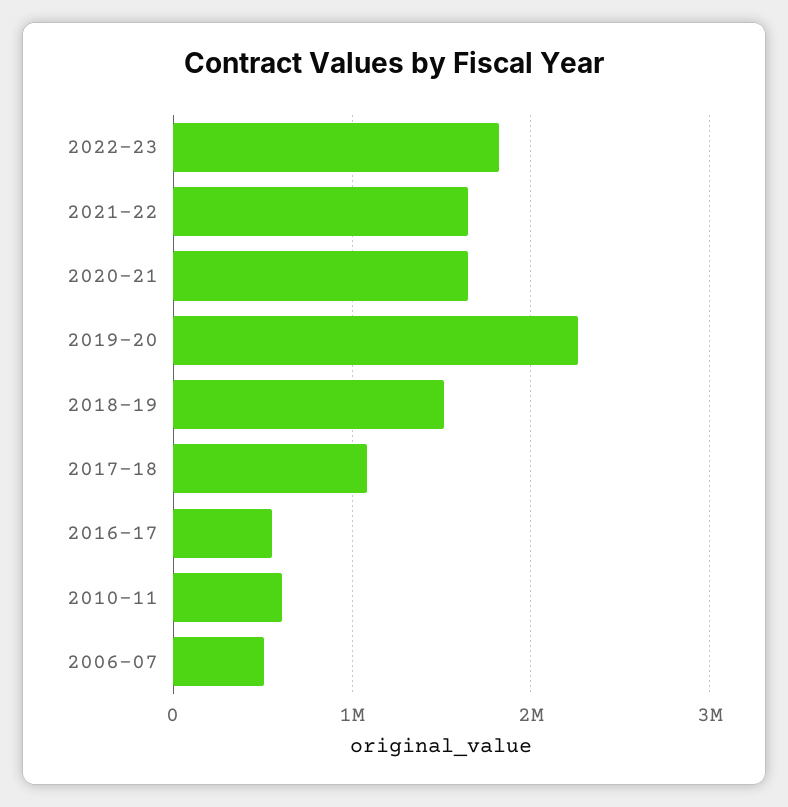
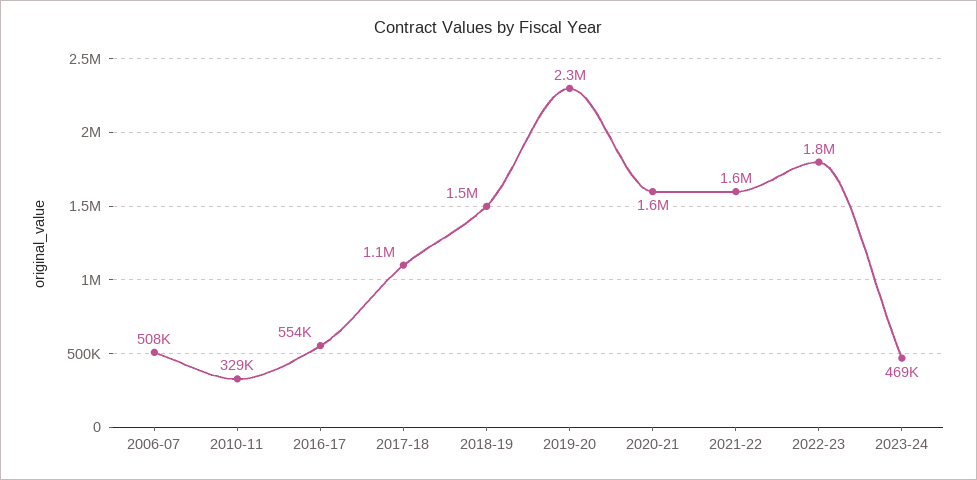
2010-11: 600000 -> 329000
2023-24: none -> 469000

